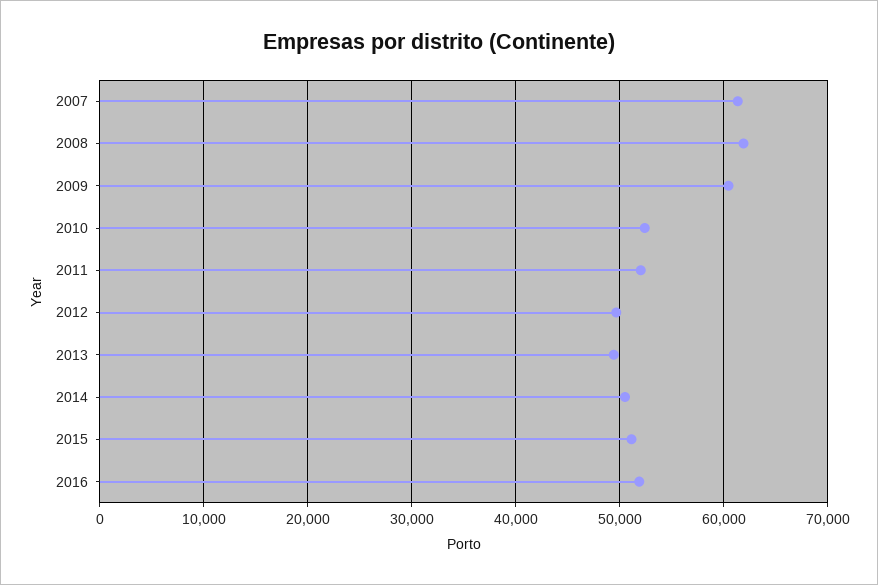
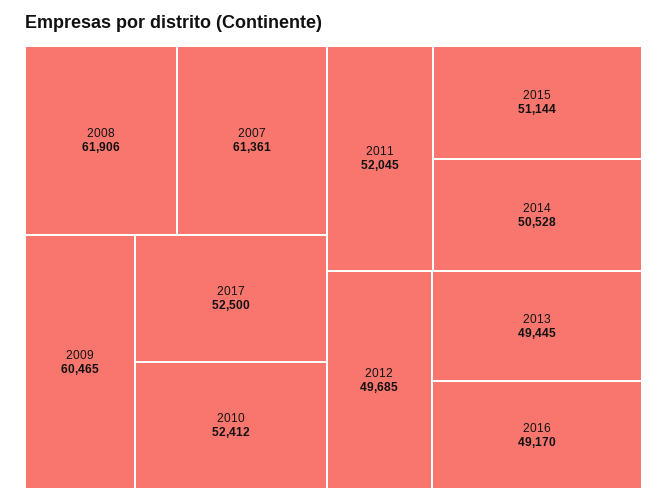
2016: 52000 -> 49170
2017: none -> 52500

